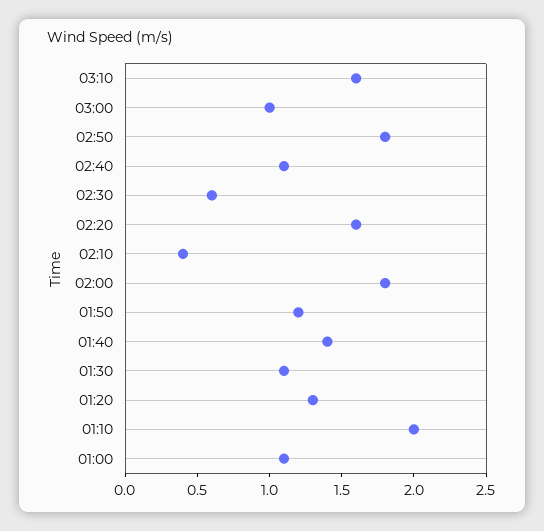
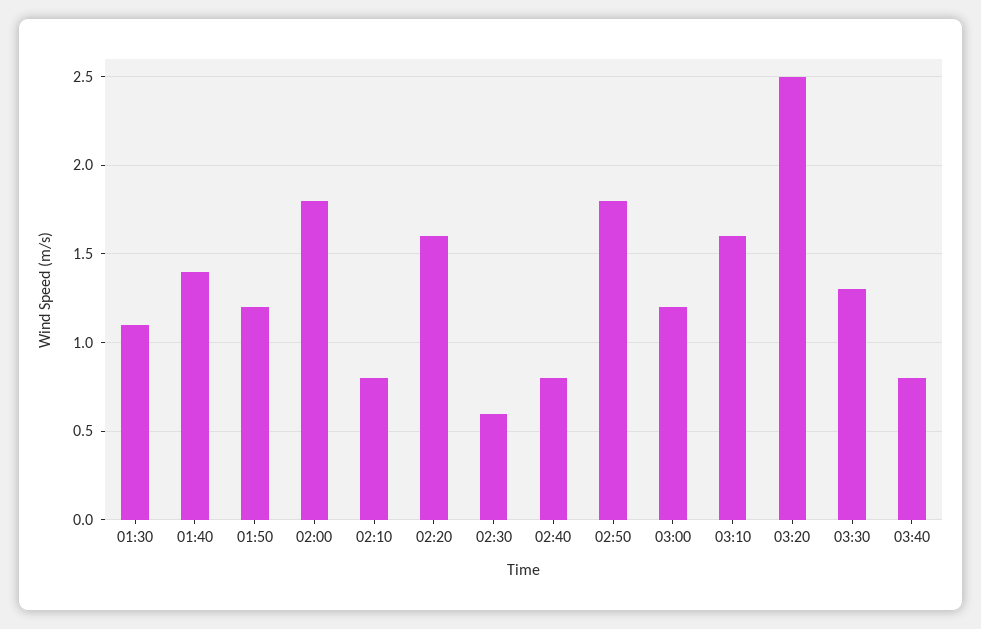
03:00: 1 -> 1.2
02:40: 1.1 -> 0.8
02:10: 0.4 -> 0.8
01:20: 1.3 -> none
01:10: 2 -> none
01:00: 1.1 -> none
03:20: none -> 2.5
03:30: none -> 1.3
03:40: none -> 0.8

